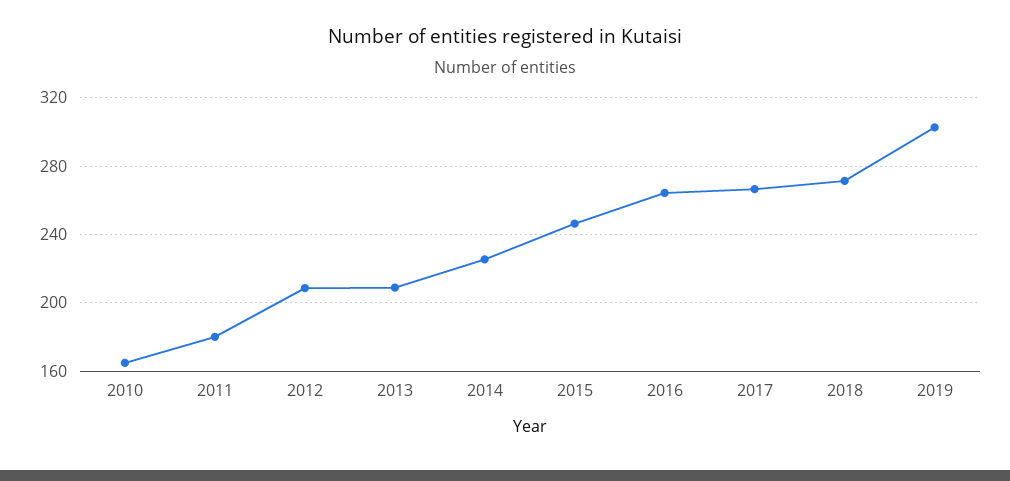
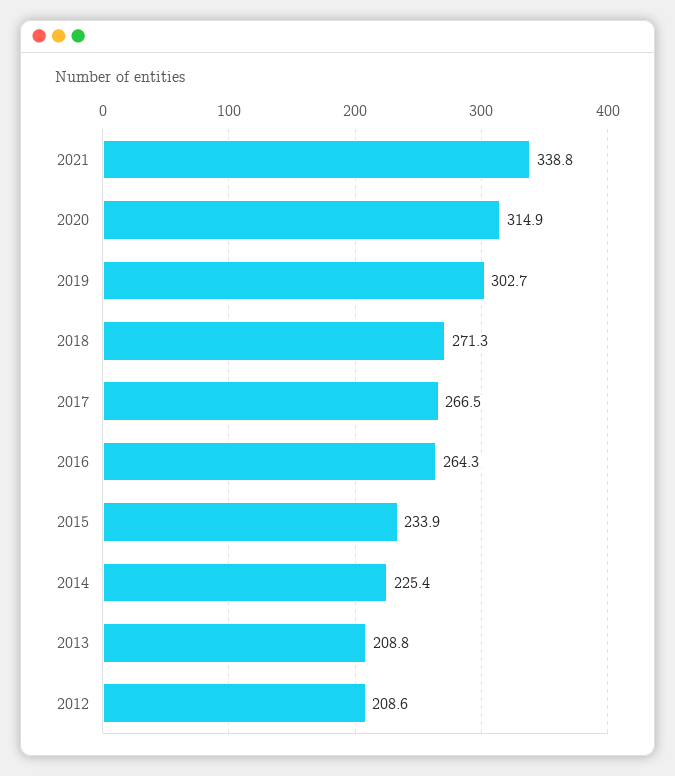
2010: 165 -> none
2011: 180 -> none
2015: 245 -> 233.9
2021: none -> 338.8
2020: none -> 314.9

